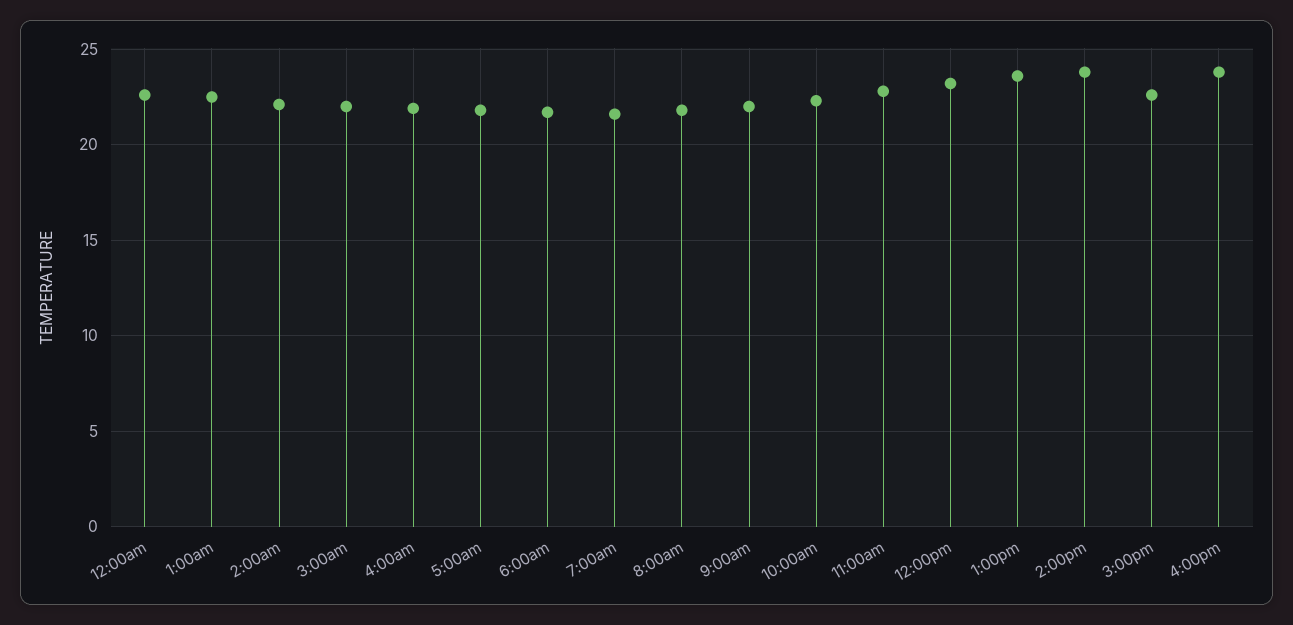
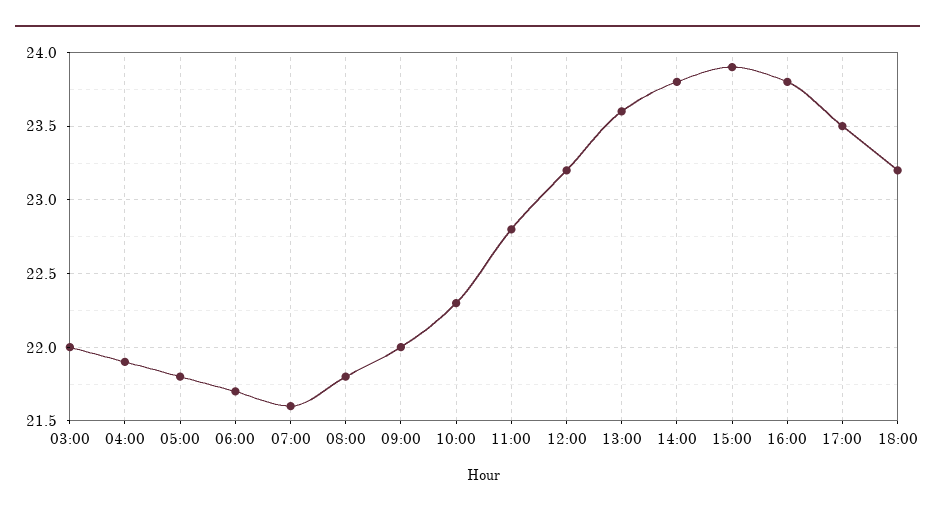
12:00am: 22.5 -> none
1:00am: 22.5 -> none
2:00am: 22 -> none
3:00pm: 22.5 -> 23.9
17:00: none -> 23.5
18:00: none -> 23.2

